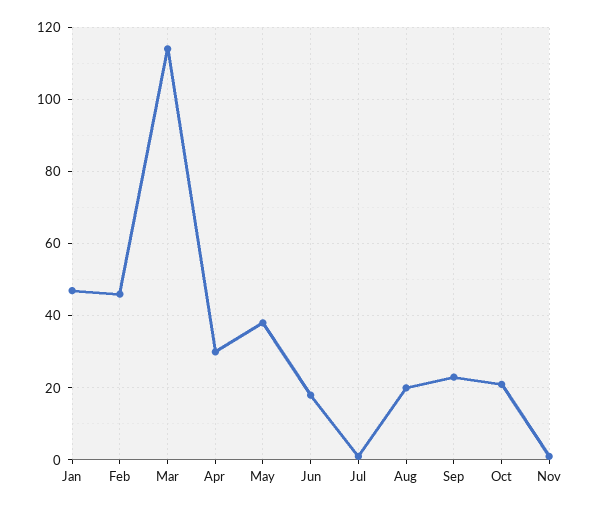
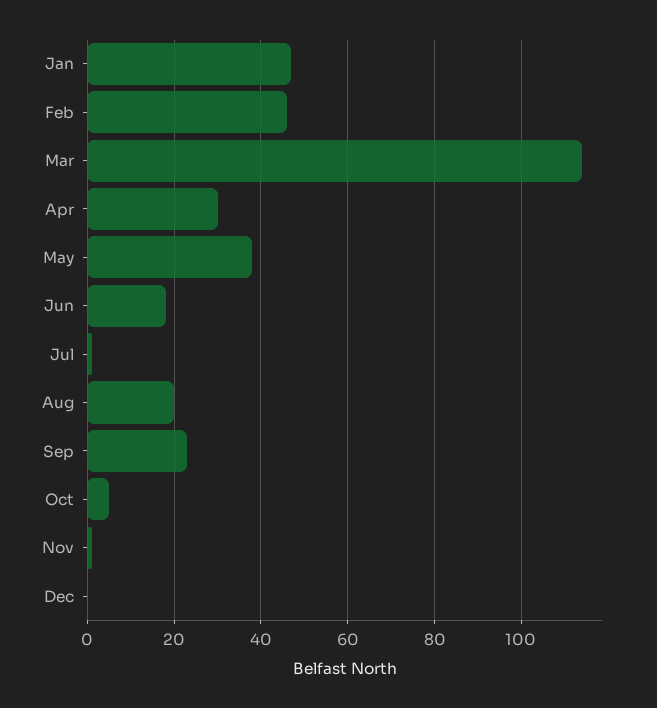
Oct: 20 -> 5
Dec: none -> 0

